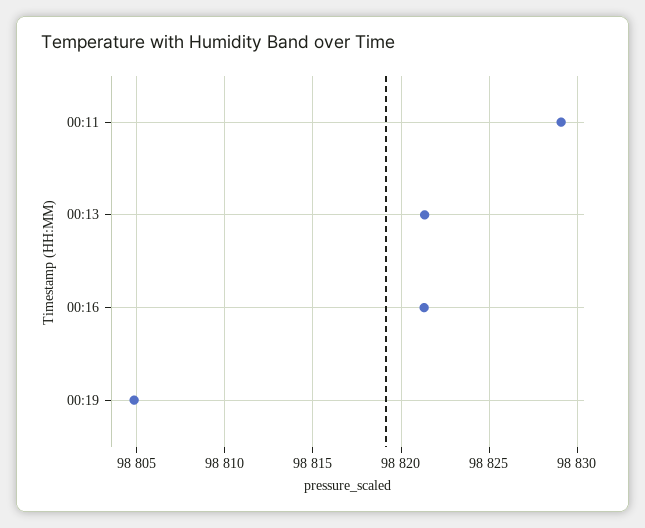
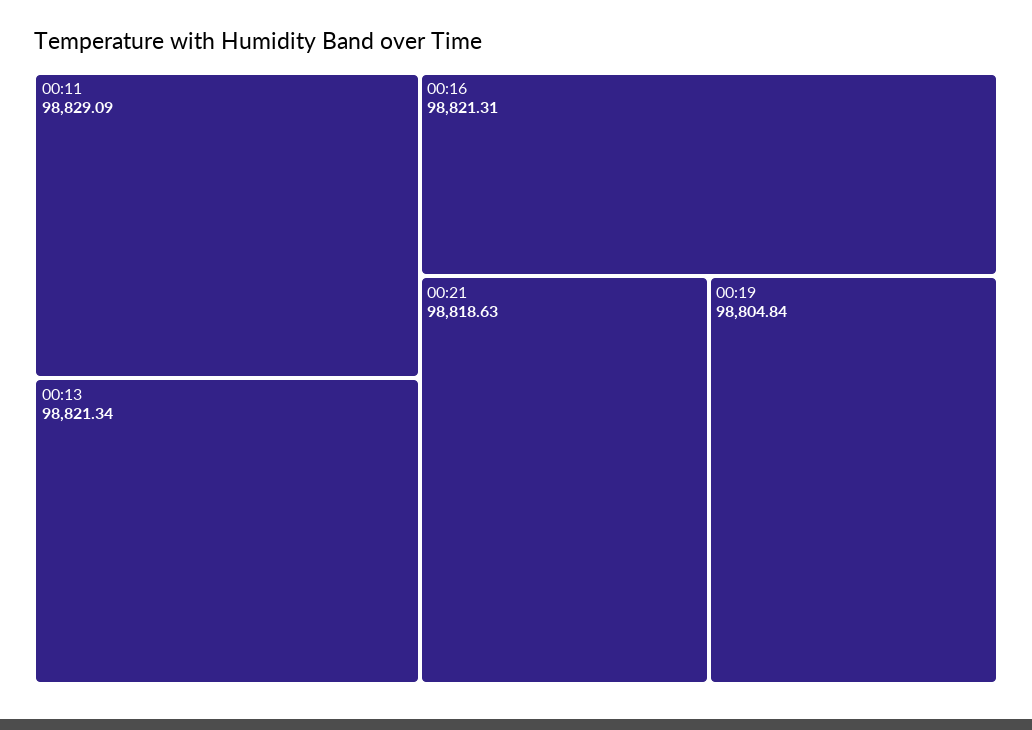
00:21: none -> 98818.63

